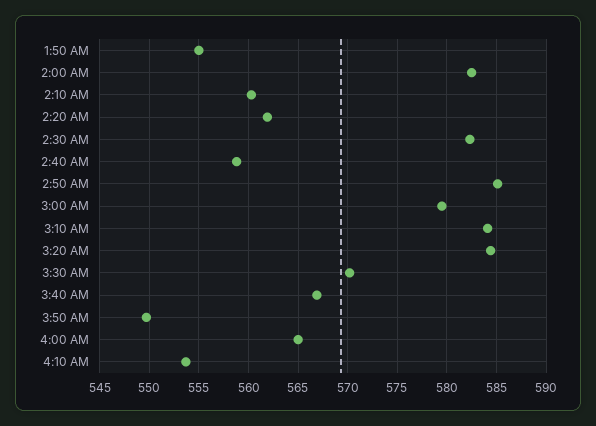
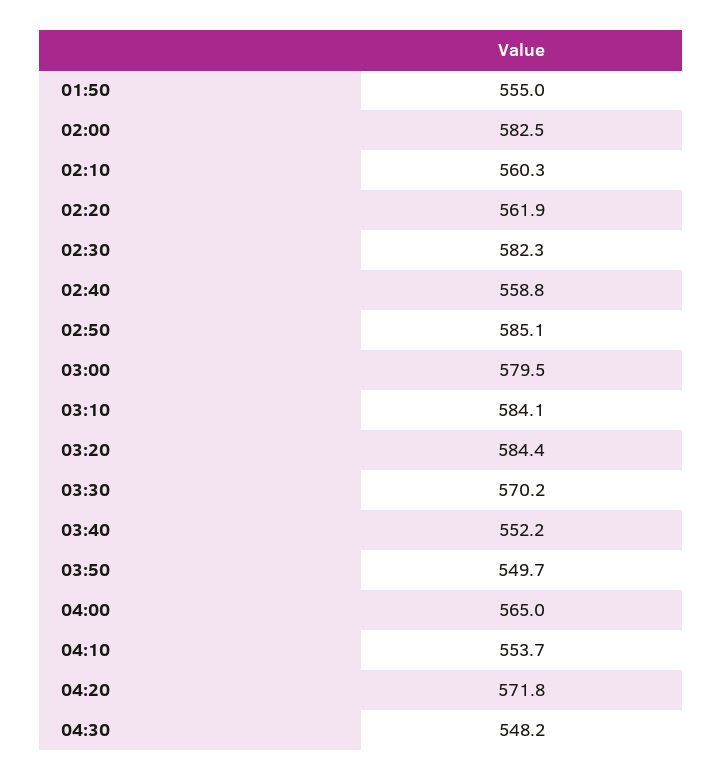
3:40 AM: 567 -> 552.2
04:20: none -> 571.8
04:30: none -> 548.2

